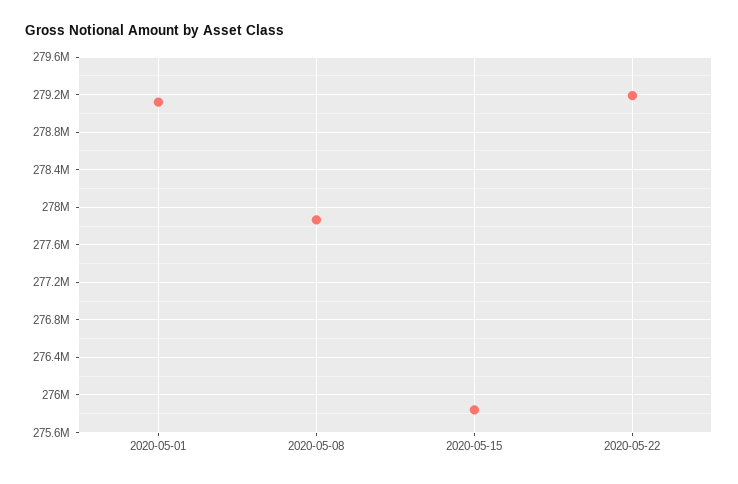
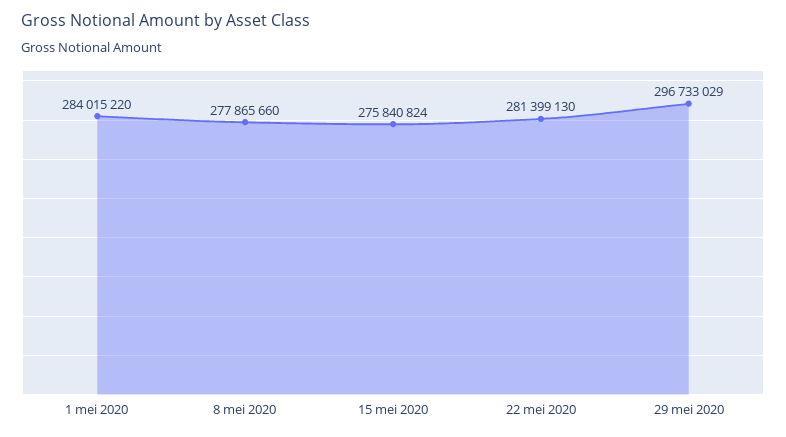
2020-05-01: 279100000 -> 284015220
2020-05-22: 279200000 -> 281399130
29 mei 2020: none -> 296733029

